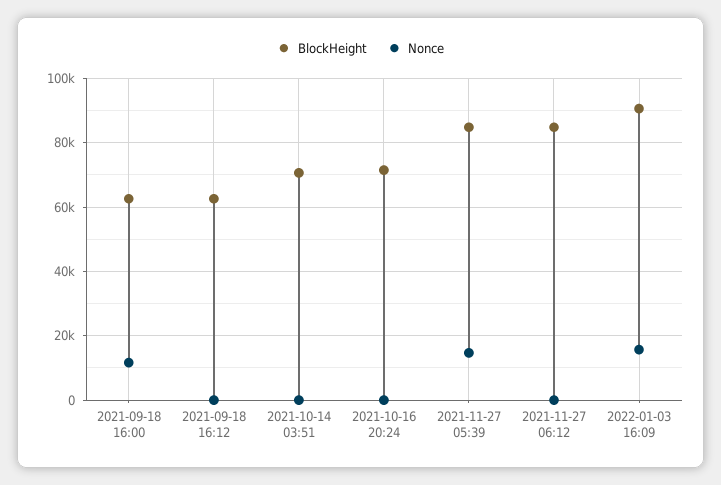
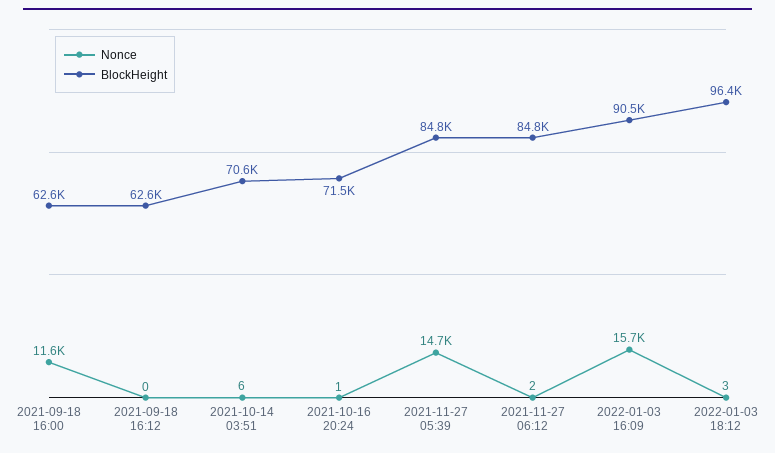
Nonce, 2022-01-03 18:12: none -> 3
BlockHeight, 2022-01-03 18:12: none -> 96400

